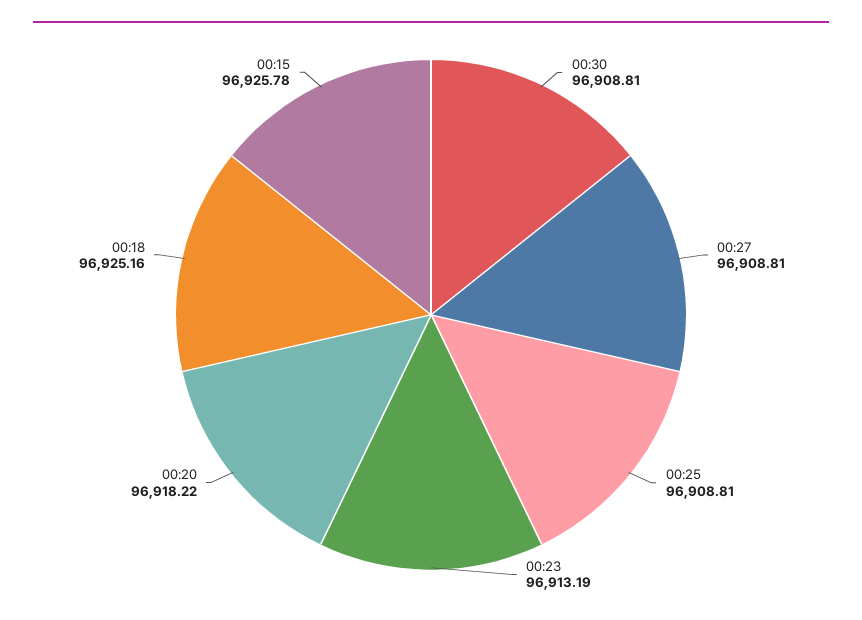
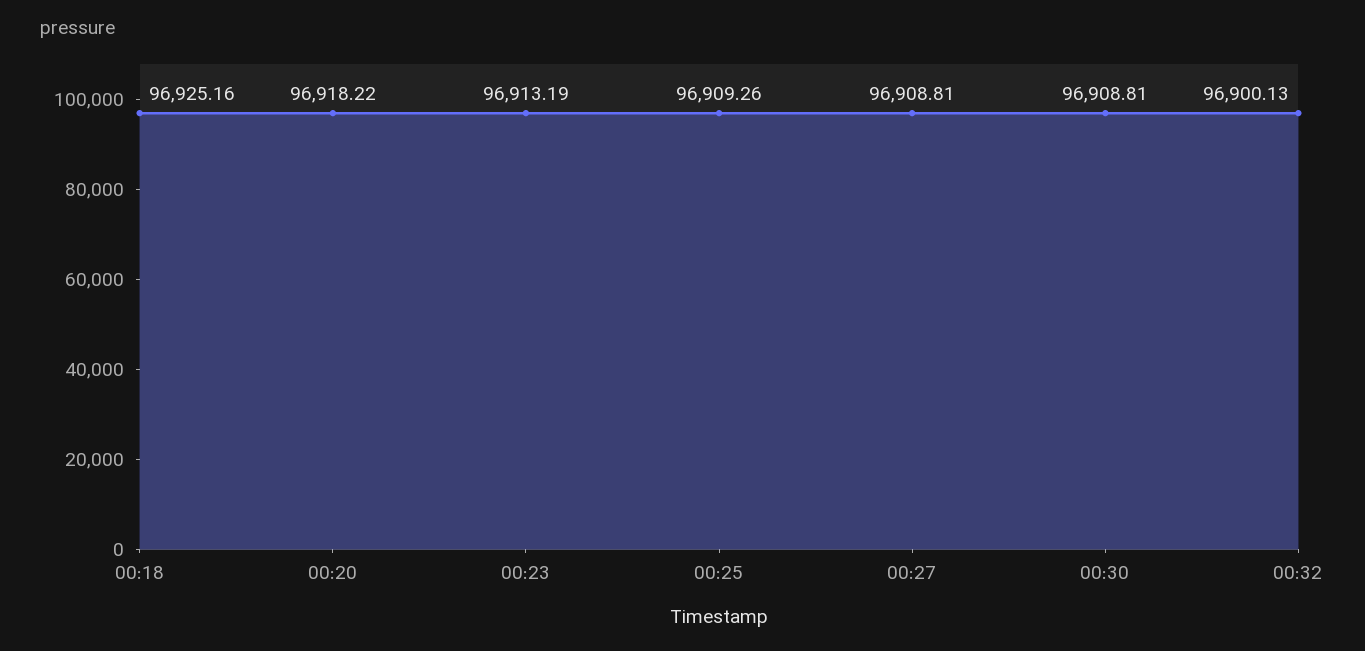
00:25: 96908.81 -> 96909.26
00:15: 96925.78 -> none
00:32: none -> 96900.13

